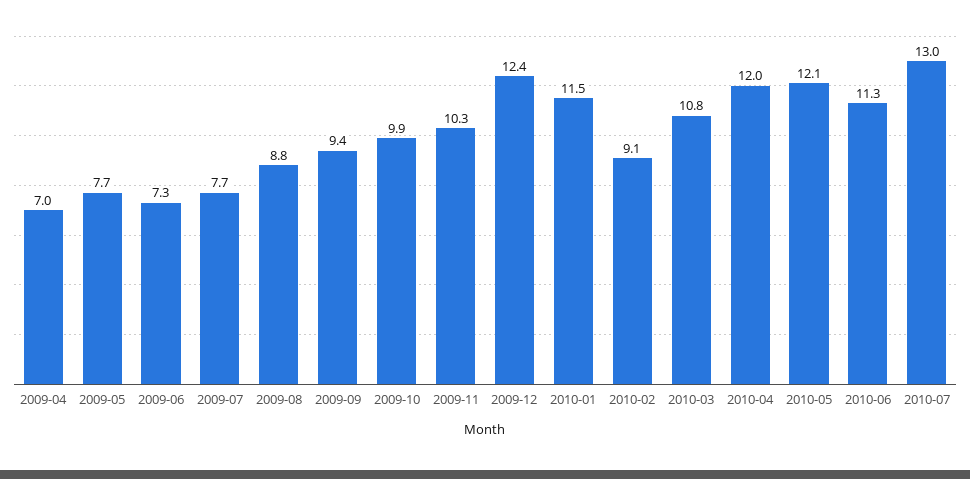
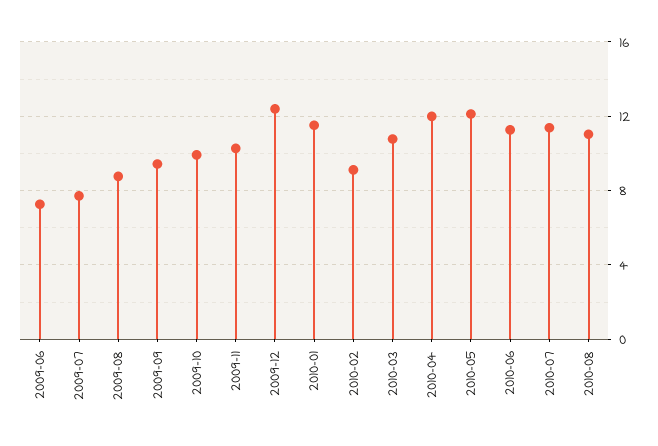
2009-04: 7 -> none
2009-05: 7.7 -> none
2010-07: 13 -> 11.5
2010-08: none -> 11

